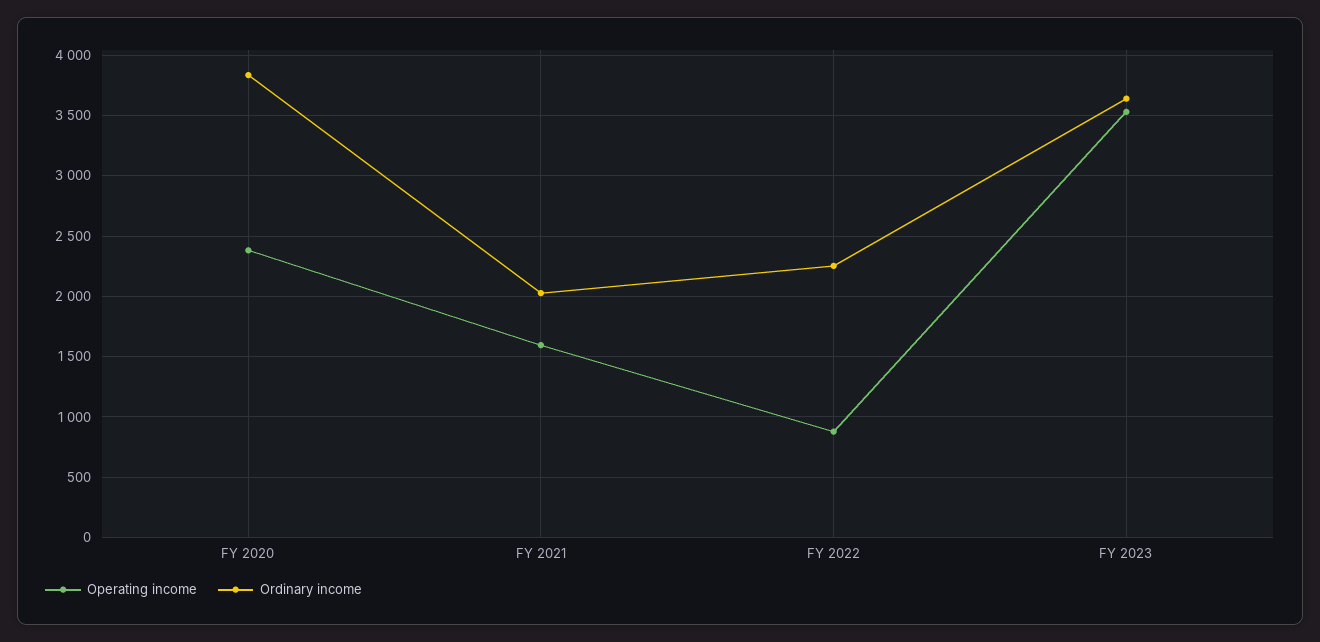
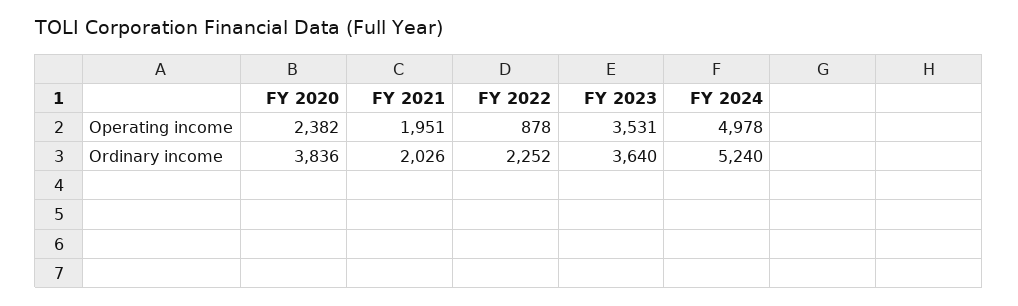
Operating income, FY 2021: 1600 -> 1951
Operating income, FY 2024: none -> 4978
Ordinary income, FY 2024: none -> 5240

